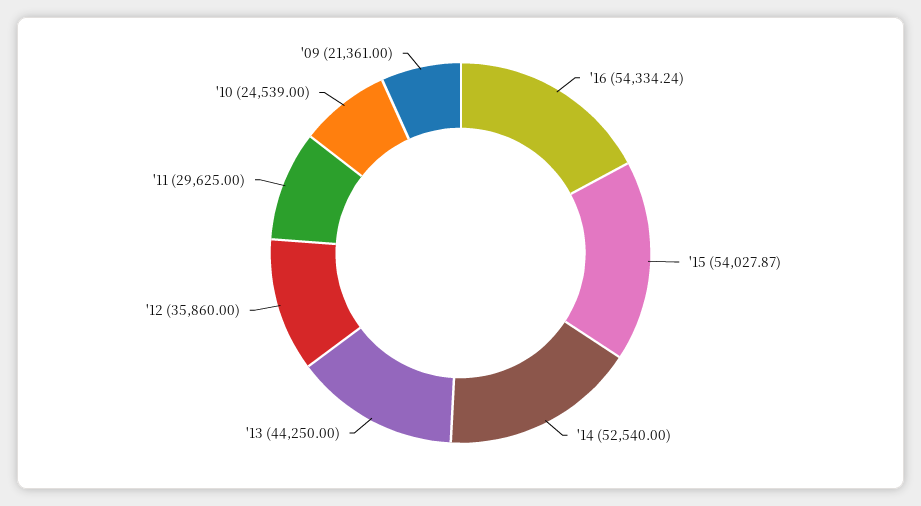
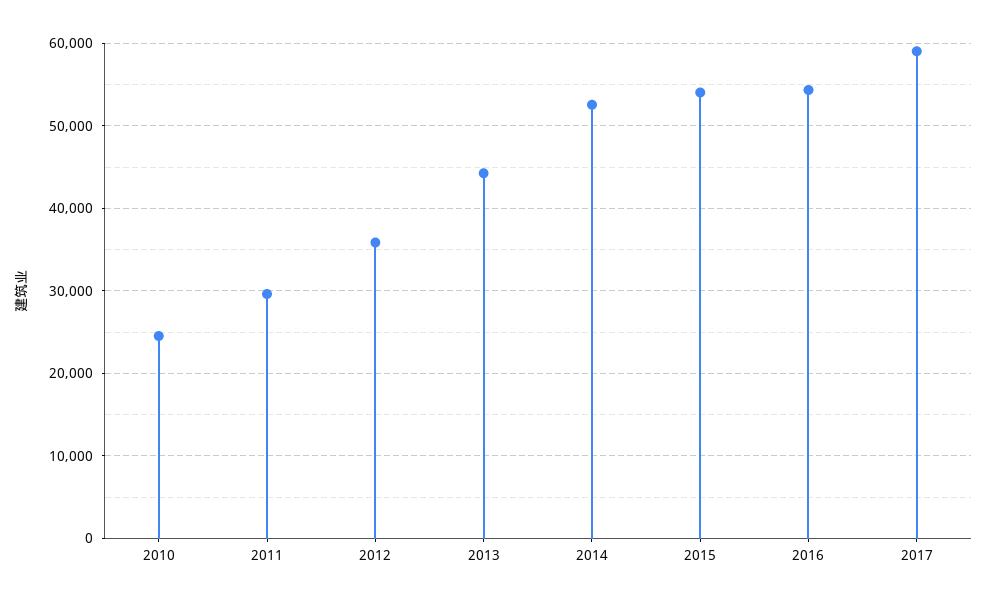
'09: 21361 -> none
2017: none -> 59000

